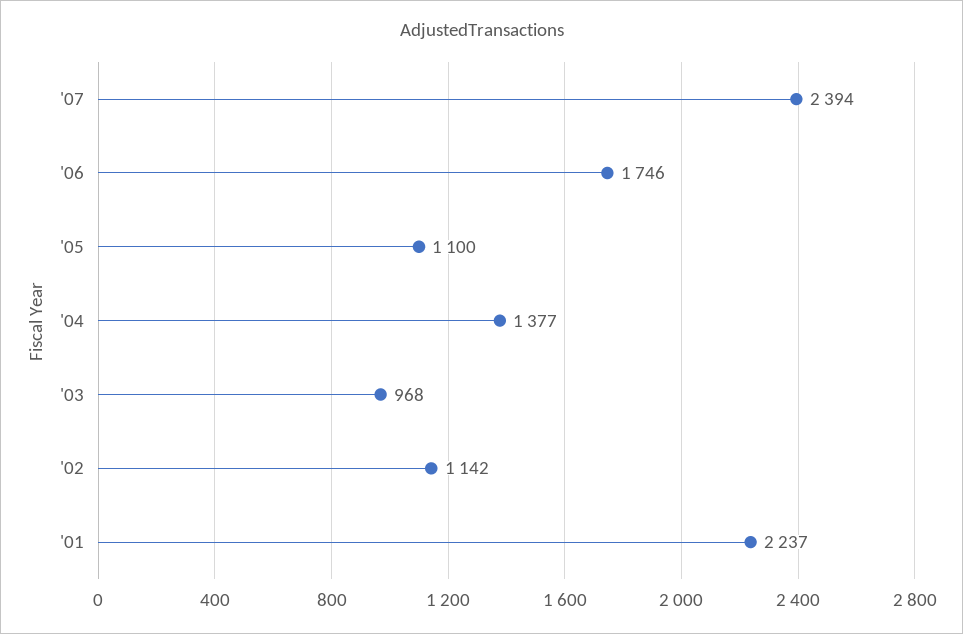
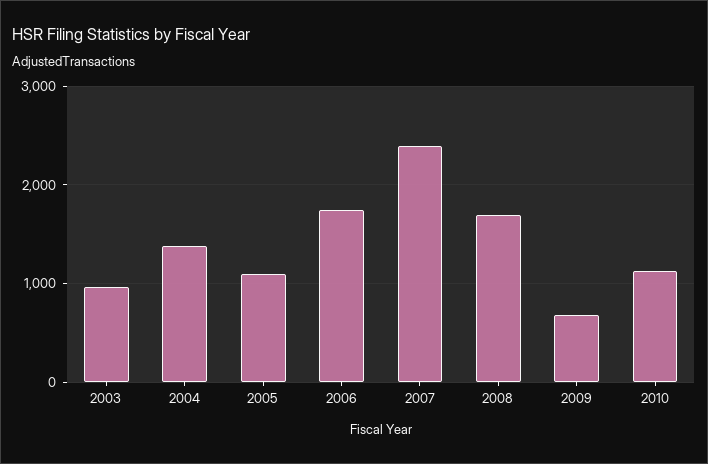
'02: 1142 -> none
'01: 2237 -> none
2008: none -> 1700
2009: none -> 700
2010: none -> 1100

